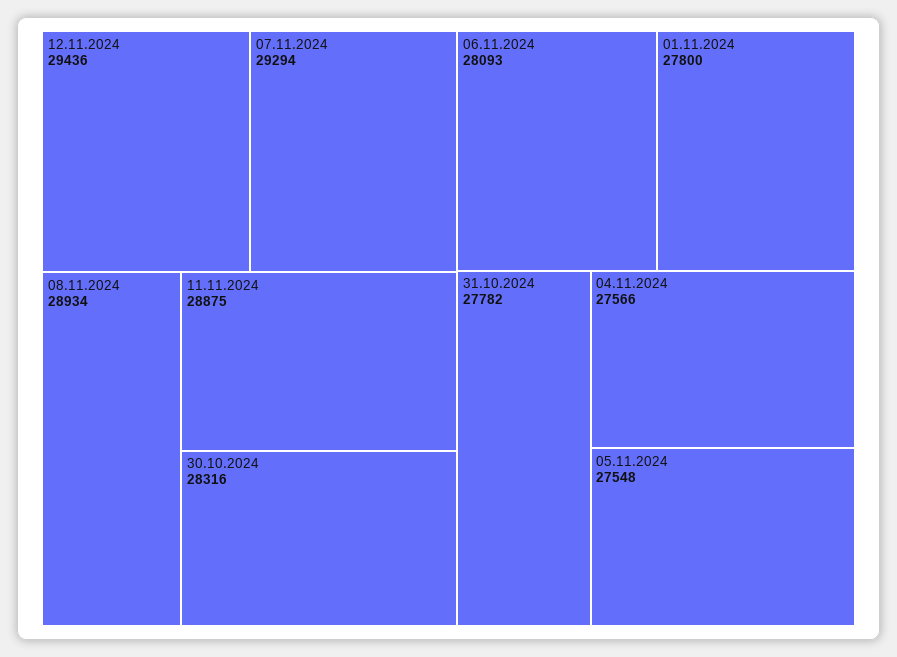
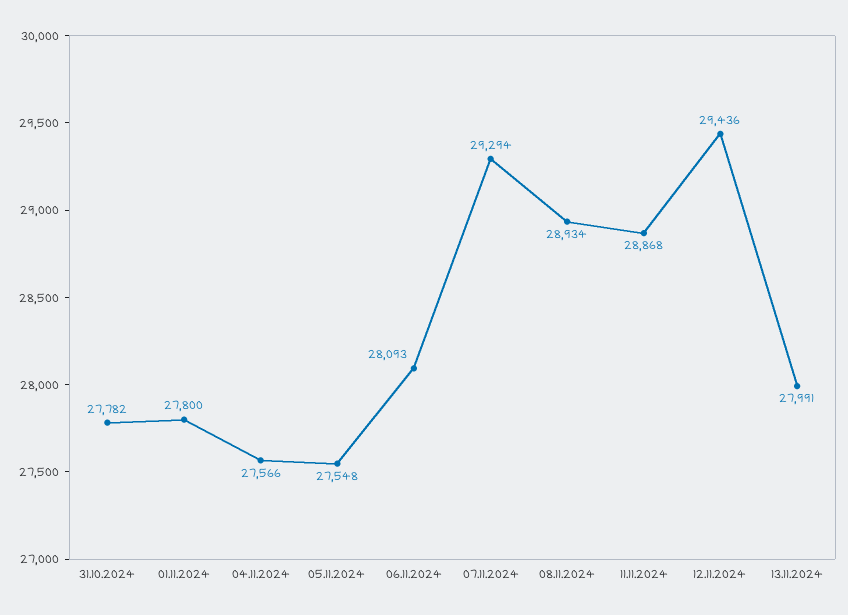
11.11.2024: 28875 -> 28868
30.10.2024: 28316 -> none
13.11.2024: none -> 27991

